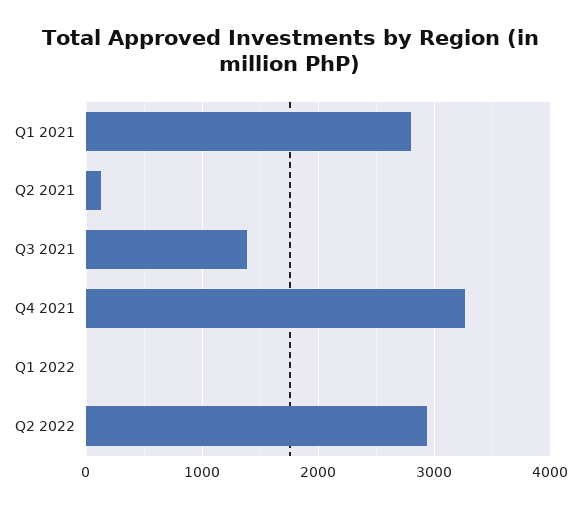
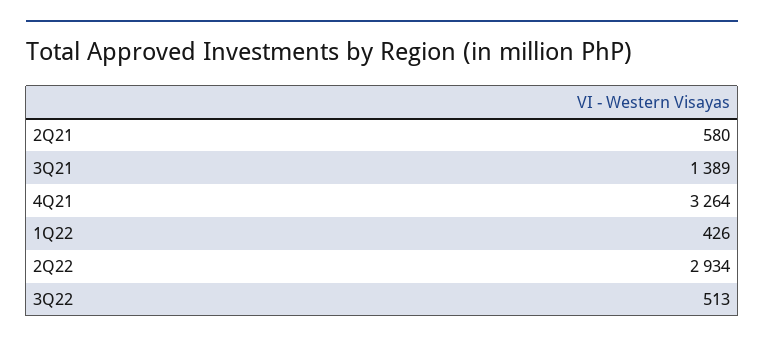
Q1 2021: 2800 -> none
Q2 2021: 100 -> 580
Q1 2022: 0 -> 426
3Q22: none -> 513

